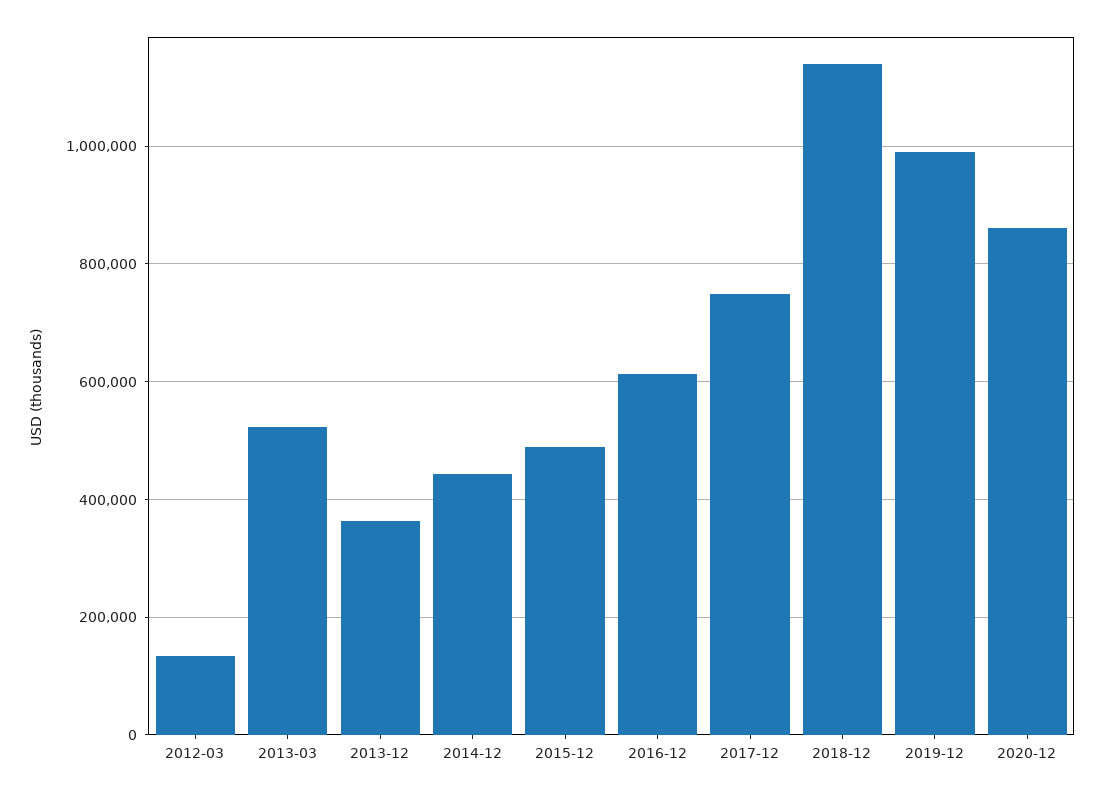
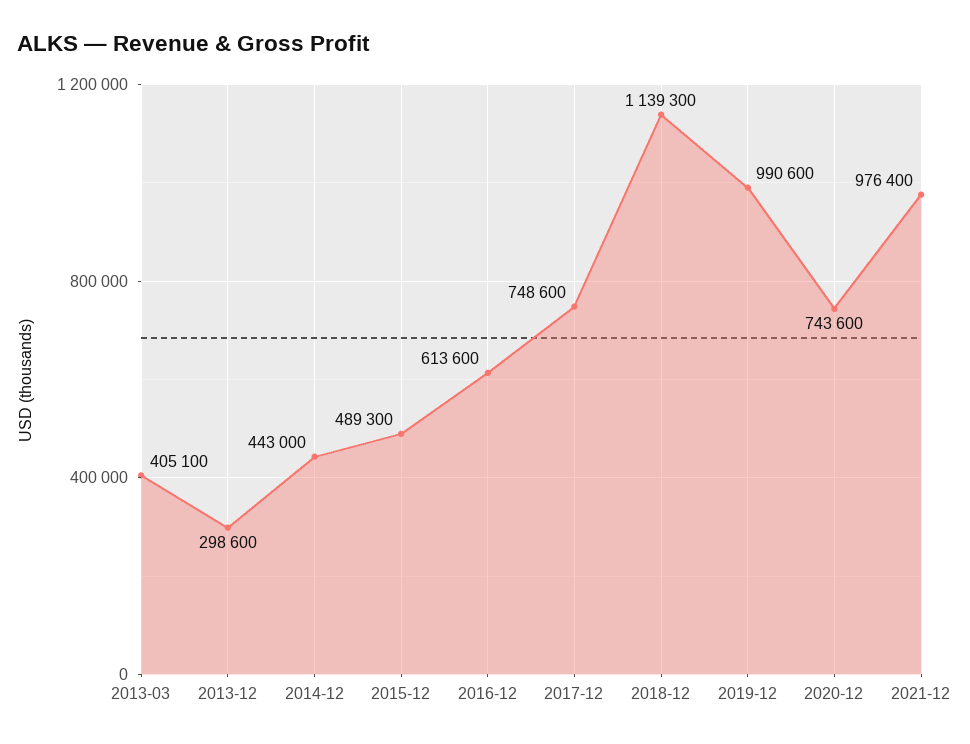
2012-03: 140000 -> none
2013-03: 520000 -> 405100
2013-12: 360000 -> 298600
2020-12: 860000 -> 743600
2021-12: none -> 976400

